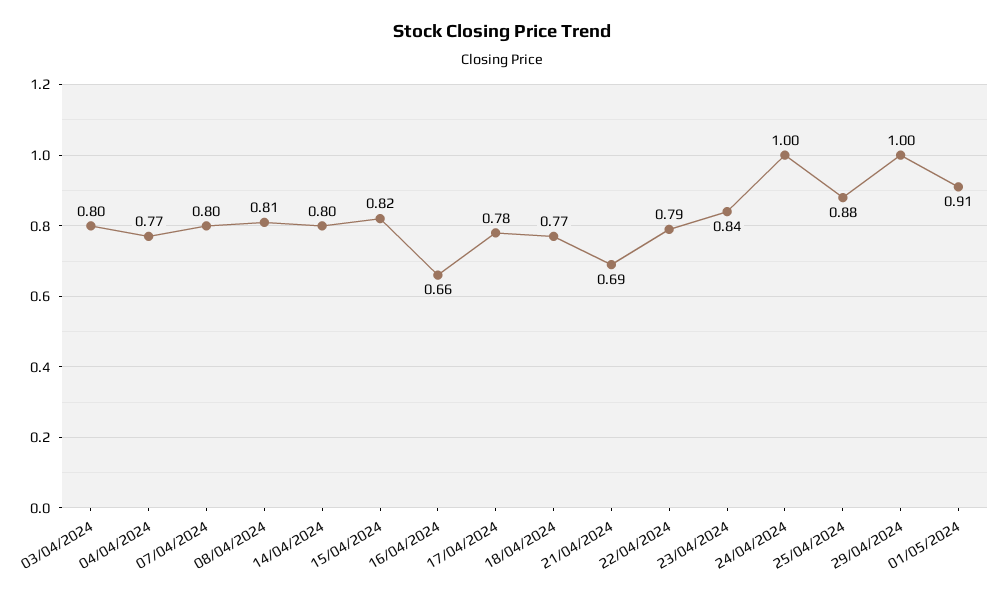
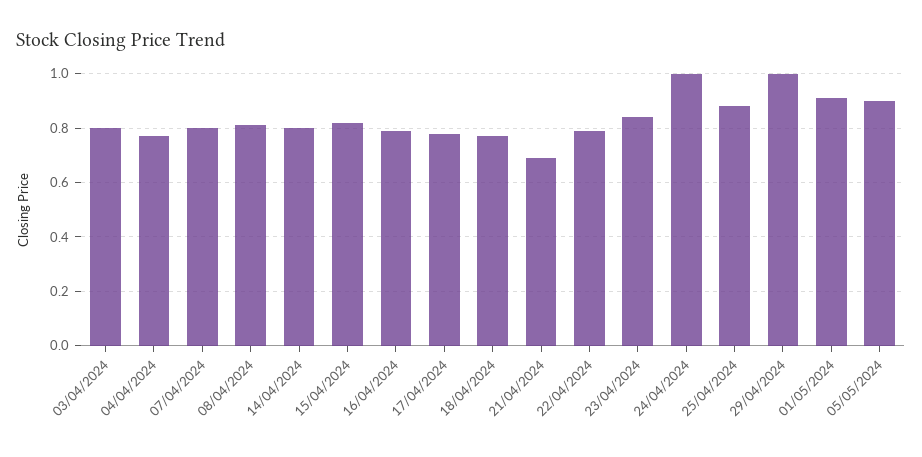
16/04/2024: 0.66 -> 0.8
05/05/2024: none -> 0.9

